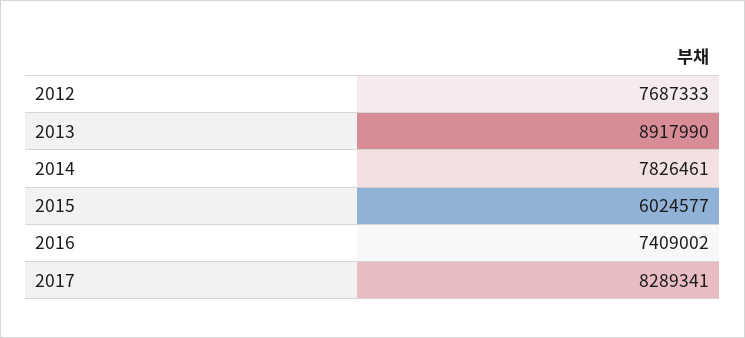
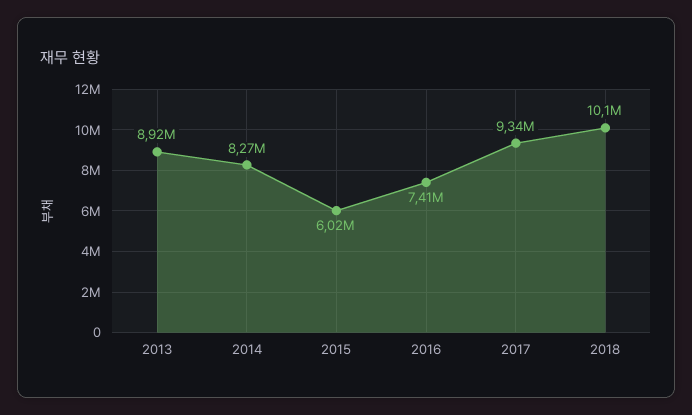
2012: 7687333 -> none
2014: 7826461 -> 8270000
2017: 8289341 -> 9340000
2018: none -> 10100000

